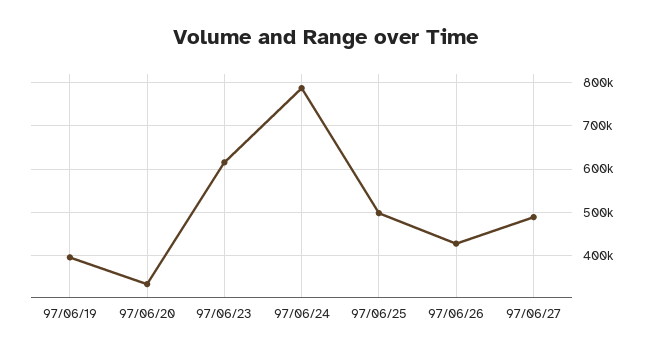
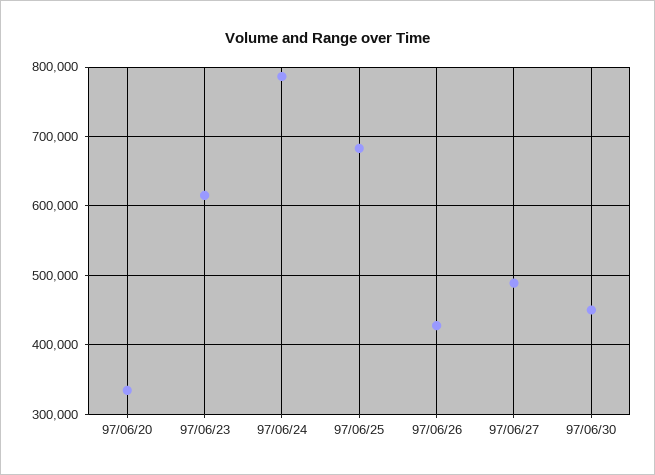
97/06/19: 400000 -> none
97/06/25: 500000 -> 680000
97/06/30: none -> 450000

